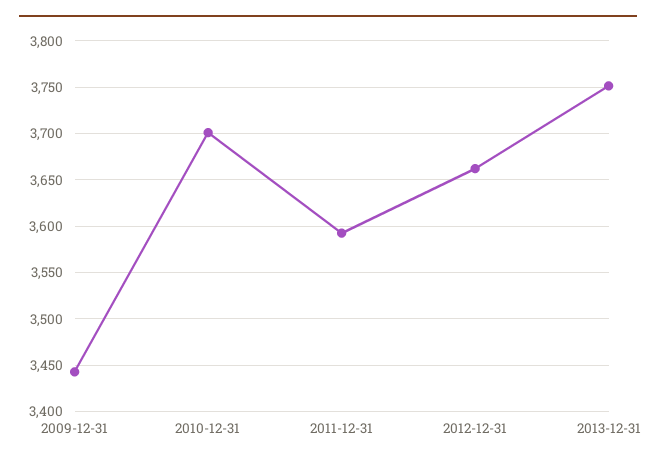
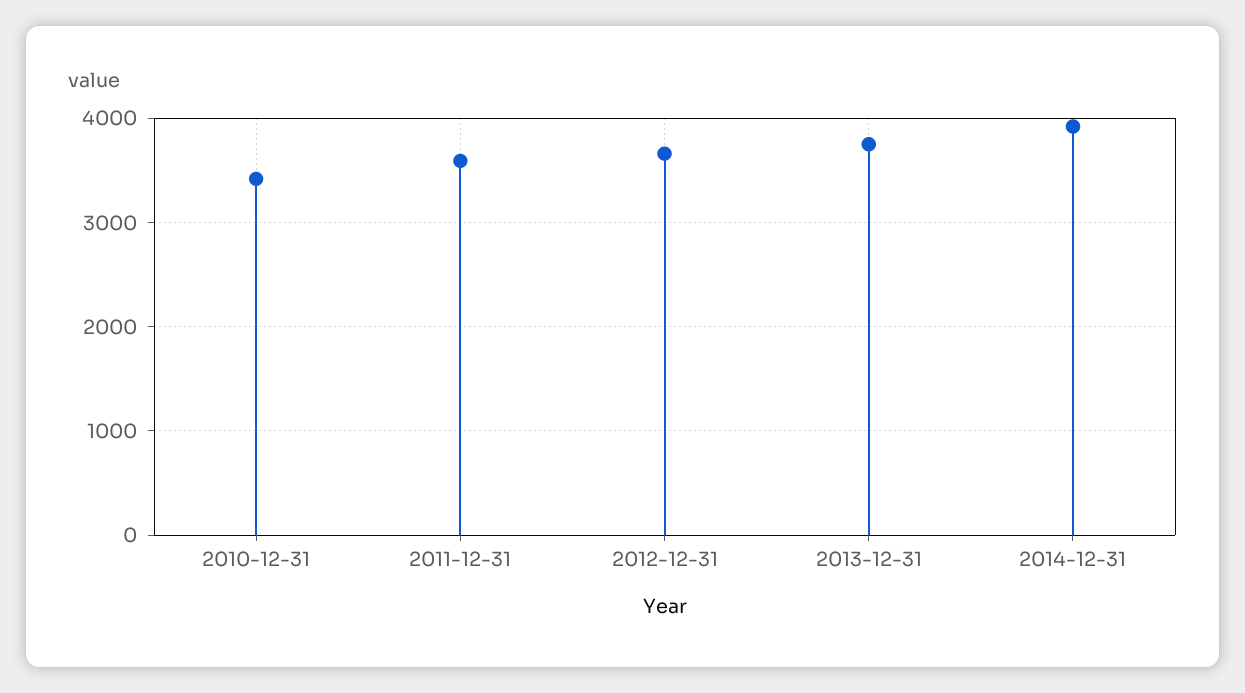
2009-12-31: 3440 -> none
2010-12-31: 3700 -> 3400
2014-12-31: none -> 3900

